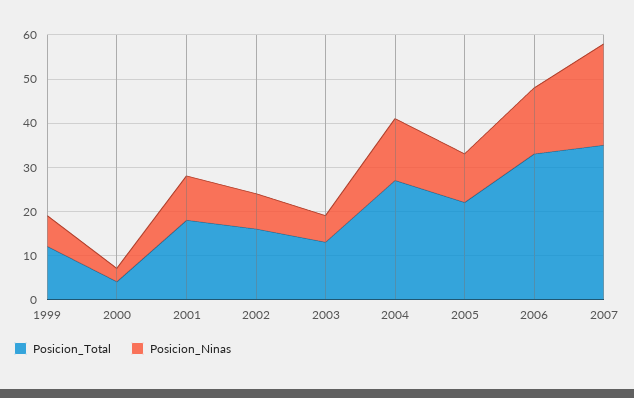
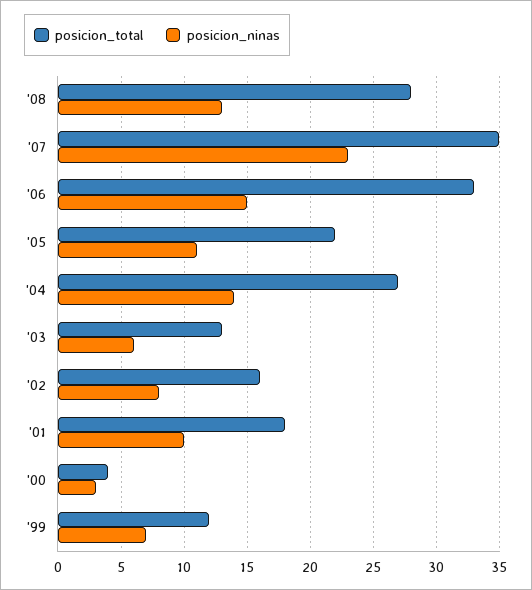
Posicion_Total, '08: none -> 28
Posicion_Ninas, '08: none -> 13

